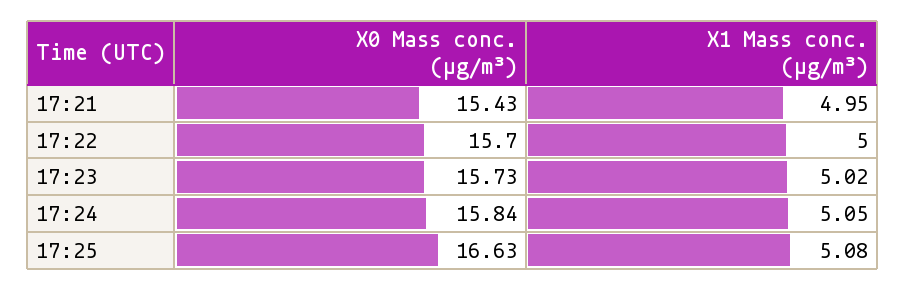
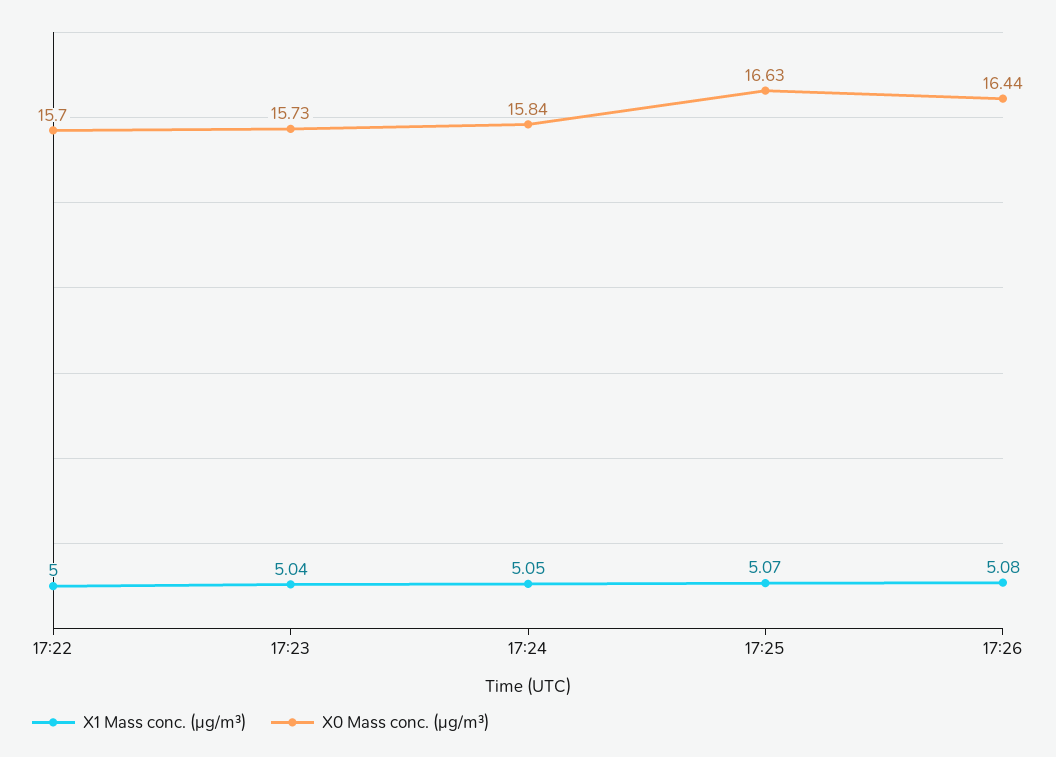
X0 Mass conc. (μg/m³), 17:21: 15.43 -> none
X1 Mass conc. (μg/m³), 17:21: 4.95 -> none
X1 Mass conc. (μg/m³), 17:23: 5.02 -> 5.04
X1 Mass conc. (μg/m³), 17:25: 5.08 -> 5.07
X1 Mass conc. (μg/m³), 17:26: none -> 5.08
X0 Mass conc. (μg/m³), 17:26: none -> 16.44

